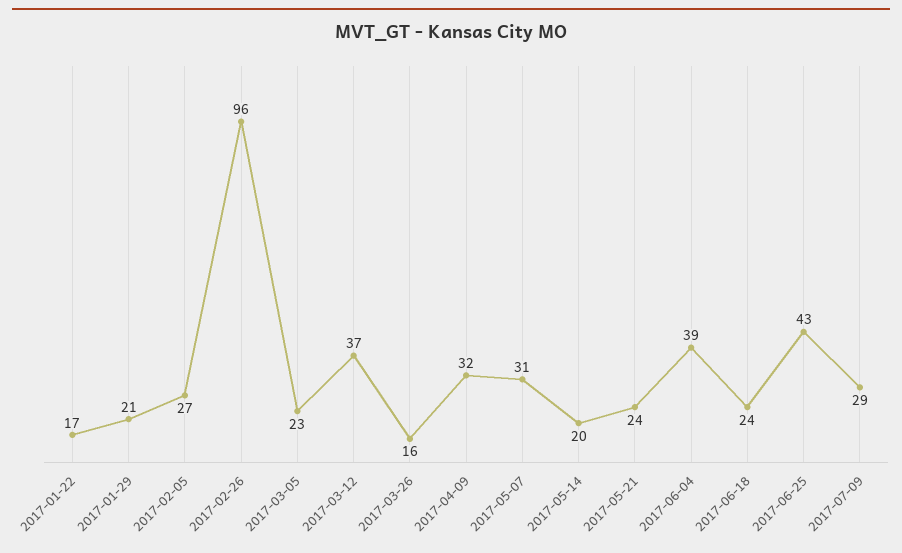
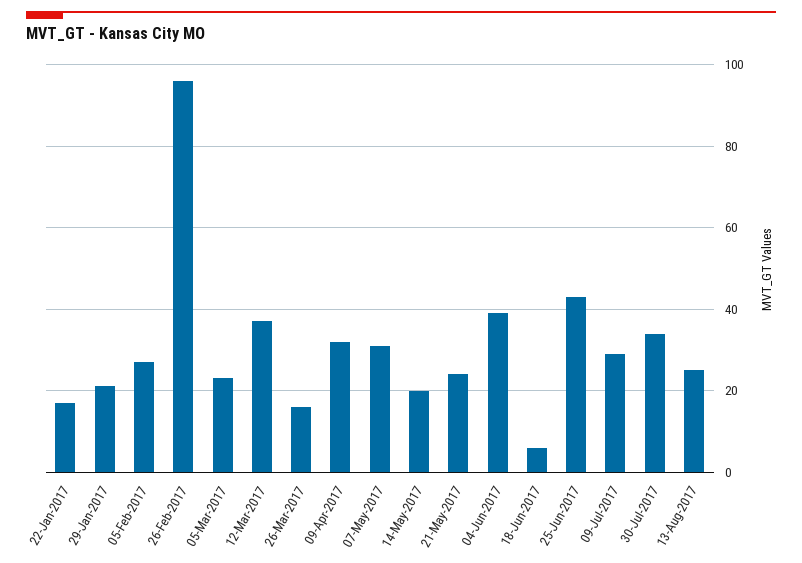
2017-06-18: 24 -> 5
30-Jul-2017: none -> 35
13-Aug-2017: none -> 25

